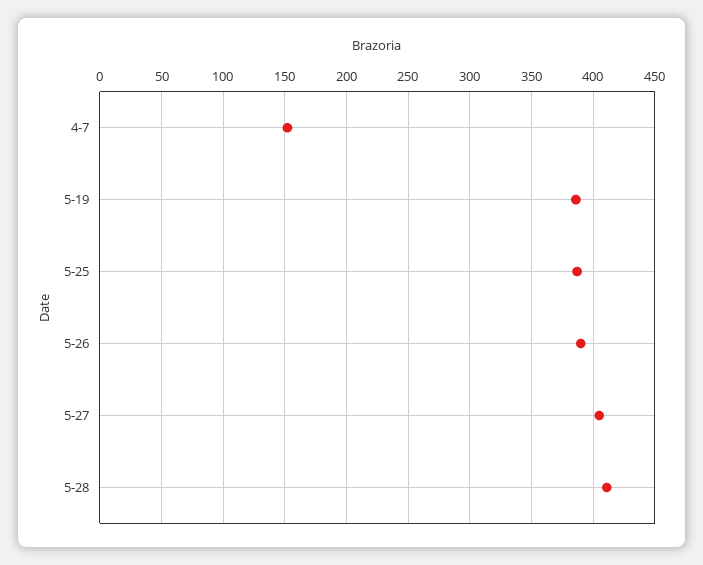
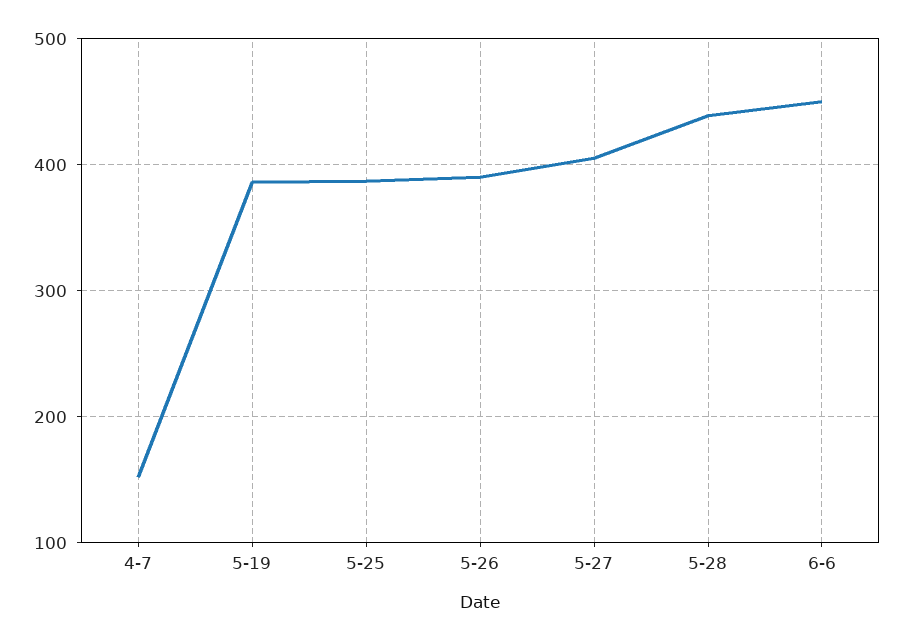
5-28: 410 -> 440
6-6: none -> 450

